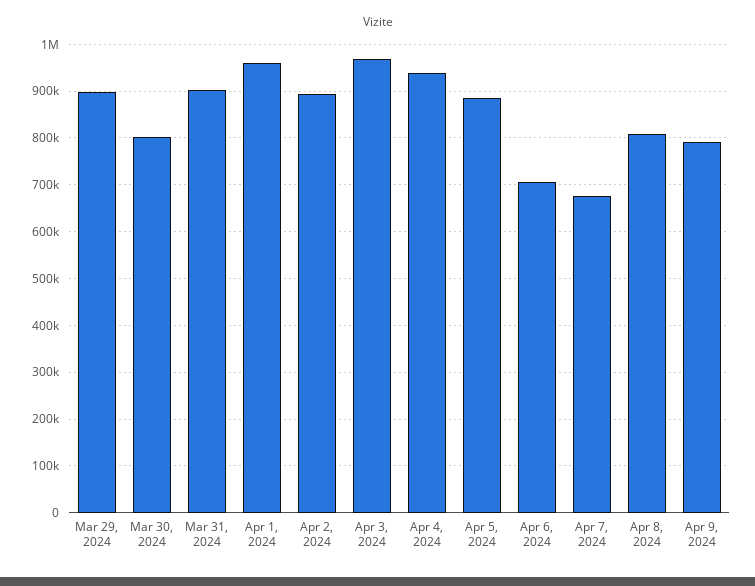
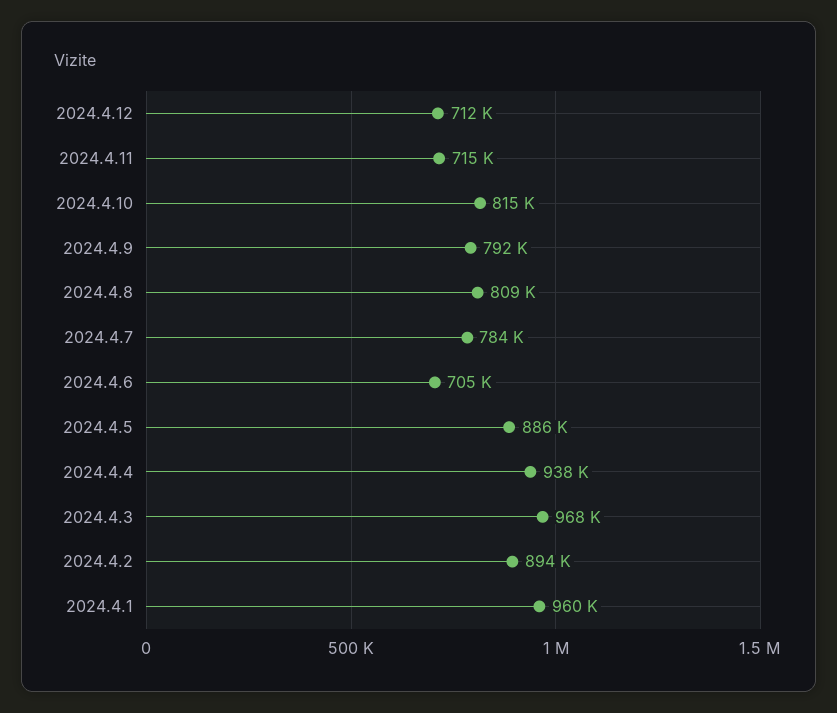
Mar 29, 2024: 900000 -> none
Mar 30, 2024: 800000 -> none
Mar 31, 2024: 900000 -> none
Apr 7, 2024: 680000 -> 784000
2024.4.12: none -> 712000
2024.4.11: none -> 715000
2024.4.10: none -> 815000

